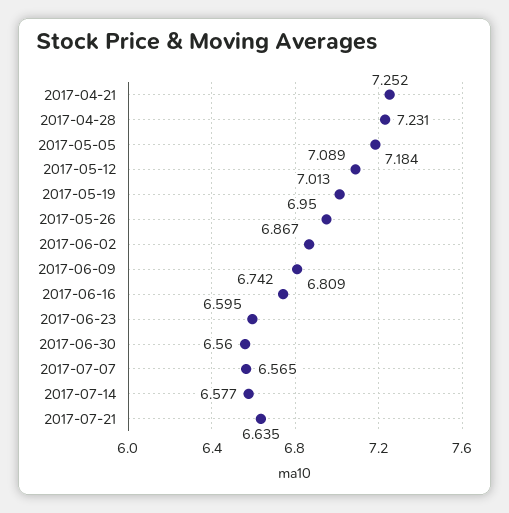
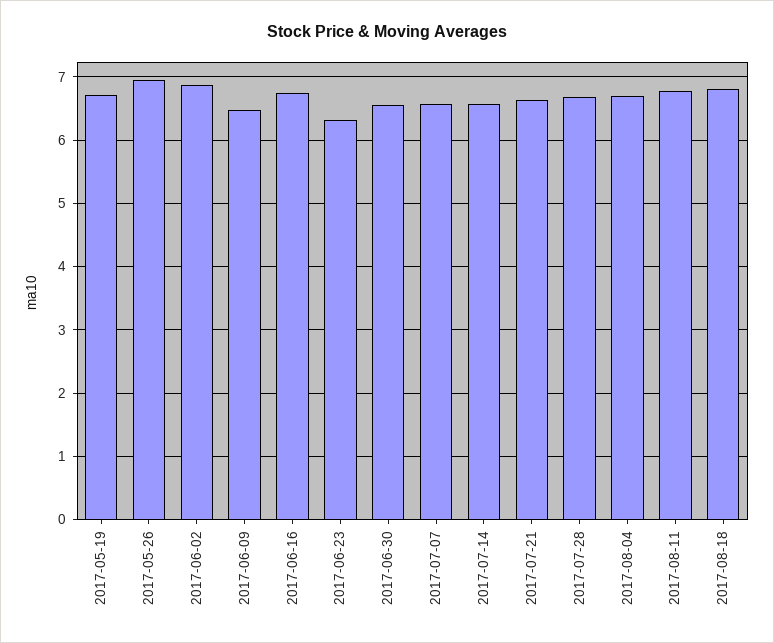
2017-04-21: 7.252 -> none
2017-04-28: 7.231 -> none
2017-05-05: 7.184 -> none
2017-05-12: 7.089 -> none
2017-05-19: 7.013 -> 6.7
2017-06-09: 6.809 -> 6.5
2017-06-23: 6.595 -> 6.3
2017-07-28: none -> 6.7
2017-08-04: none -> 6.7
2017-08-11: none -> 6.8
2017-08-18: none -> 6.8

